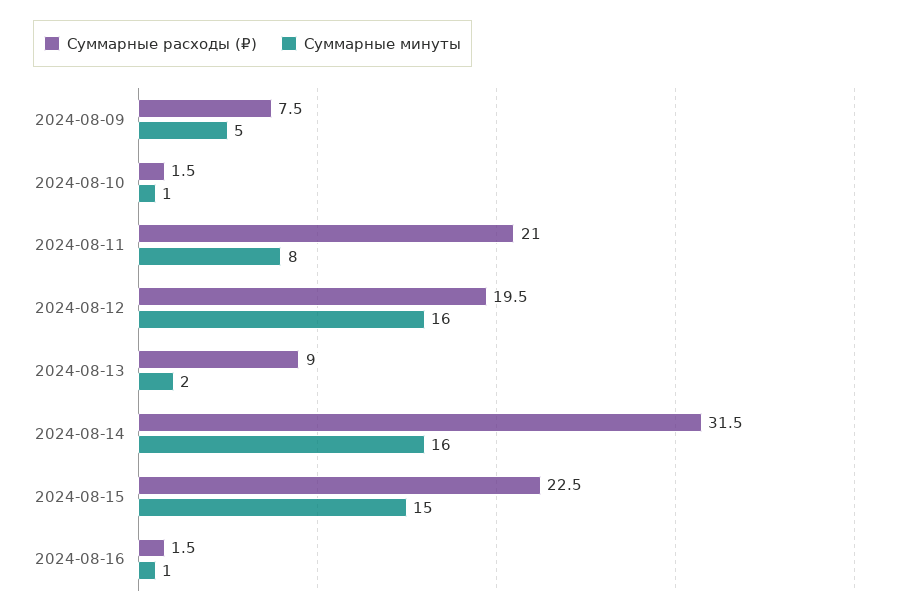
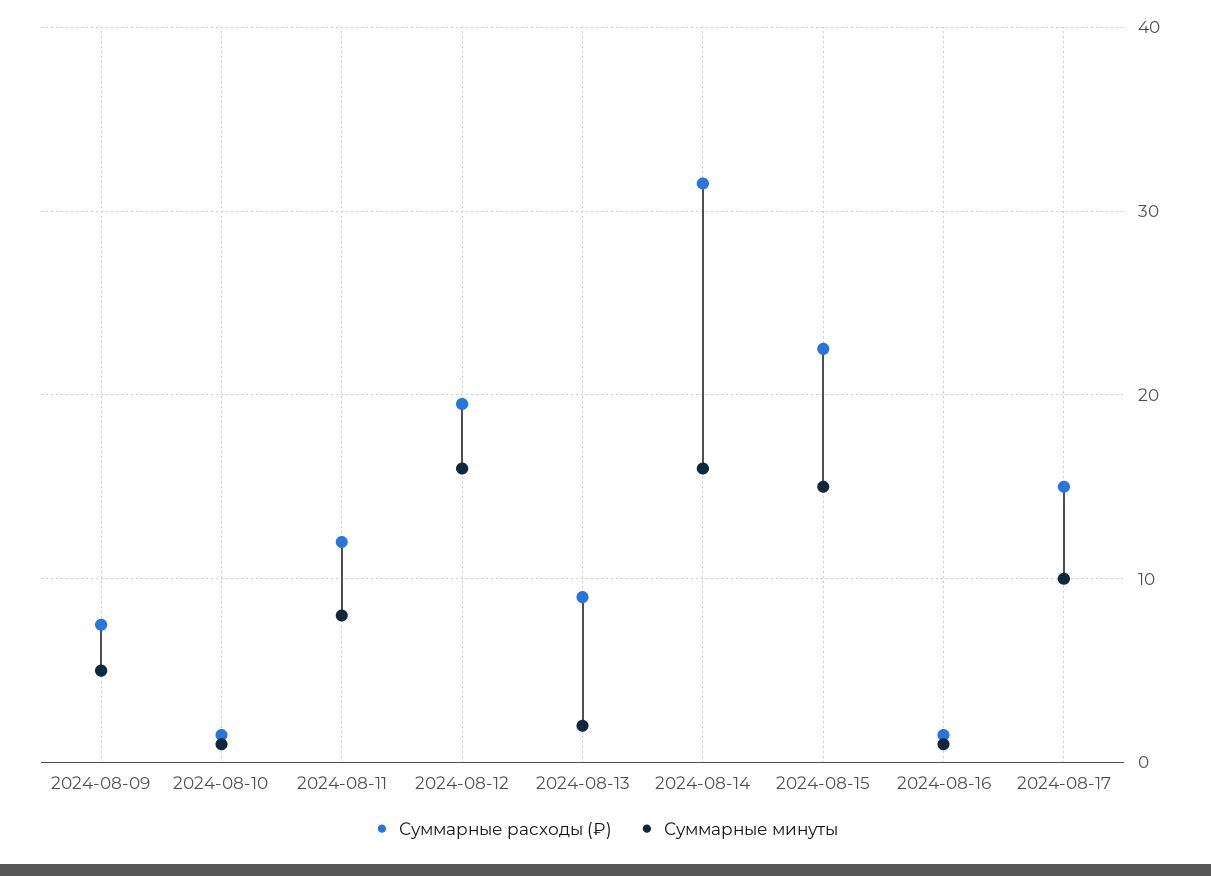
Суммарные расходы (₽), 2024-08-11: 21 -> 12
Суммарные расходы (₽), 2024-08-17: none -> 15
Суммарные минуты, 2024-08-17: none -> 10

